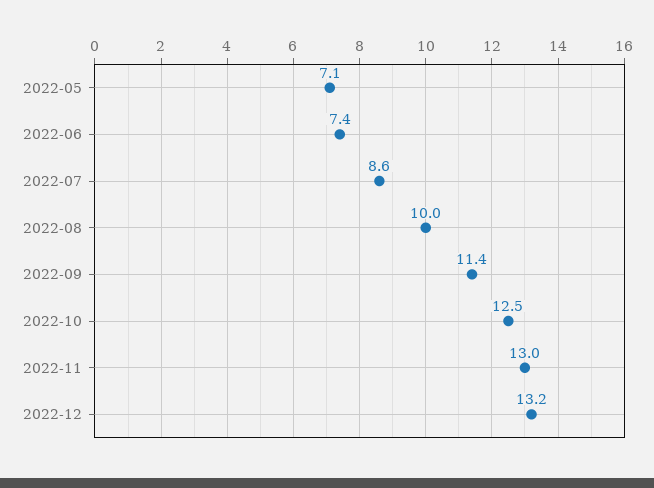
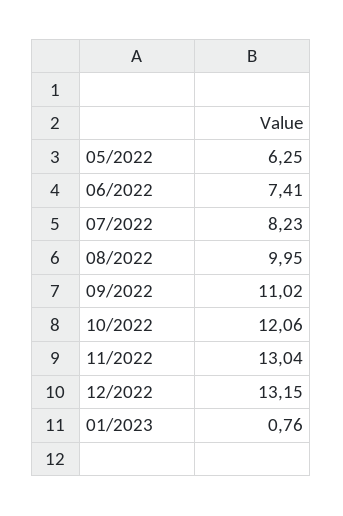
2022-05: 7.1 -> 6.25
2022-07: 8.6 -> 8.23
2022-09: 11.4 -> 11.02
2022-10: 12.5 -> 12.06
01/2023: none -> 0.76

